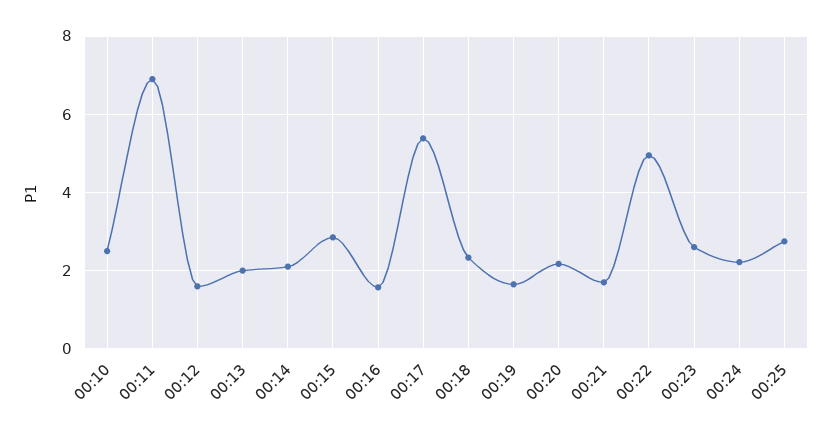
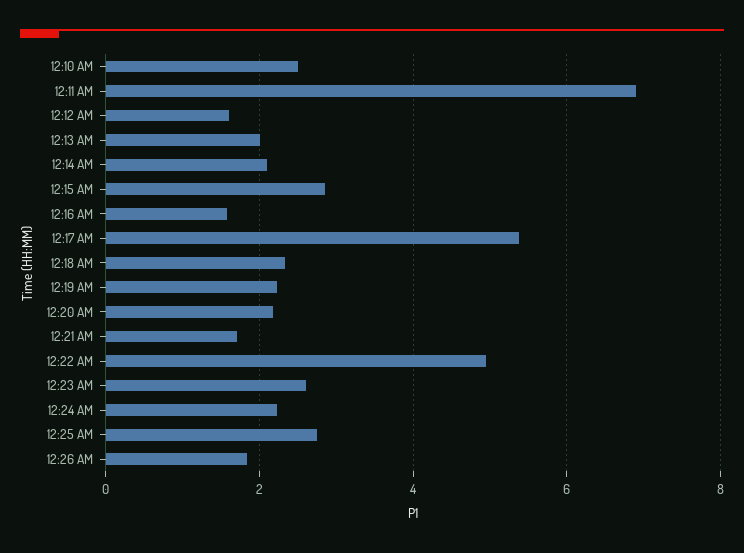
00:19: 1.6 -> 2.2
12:26 AM: none -> 1.8

